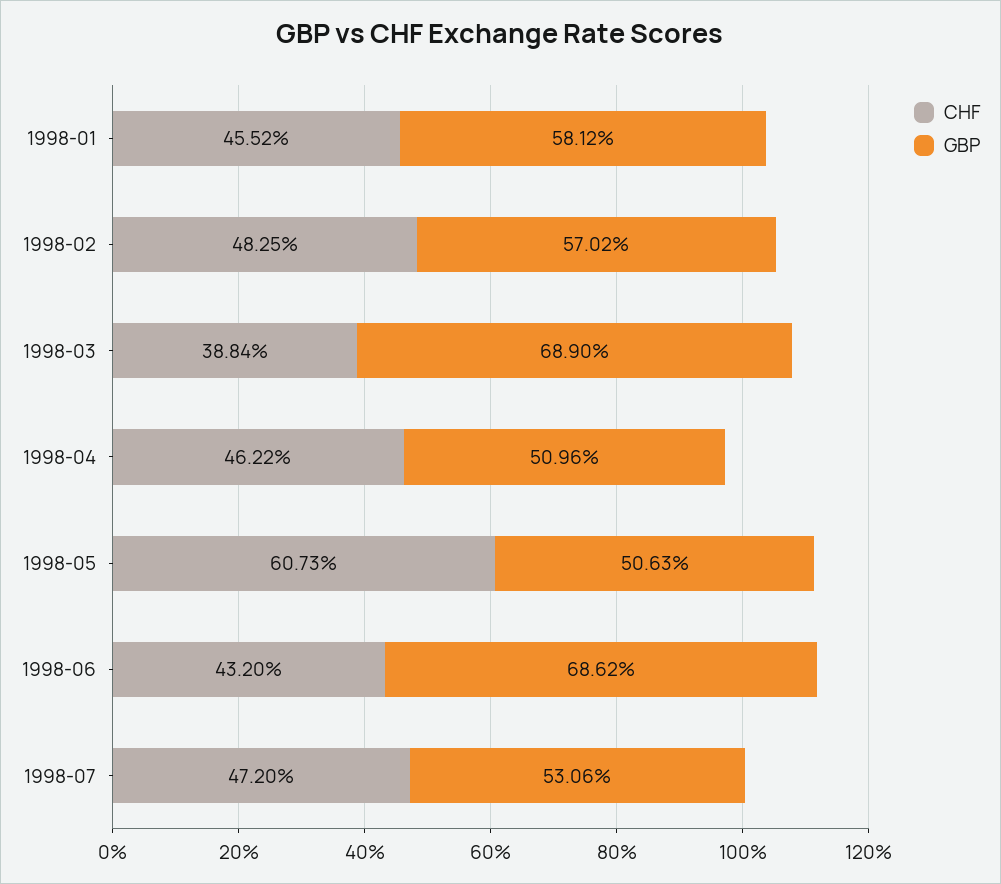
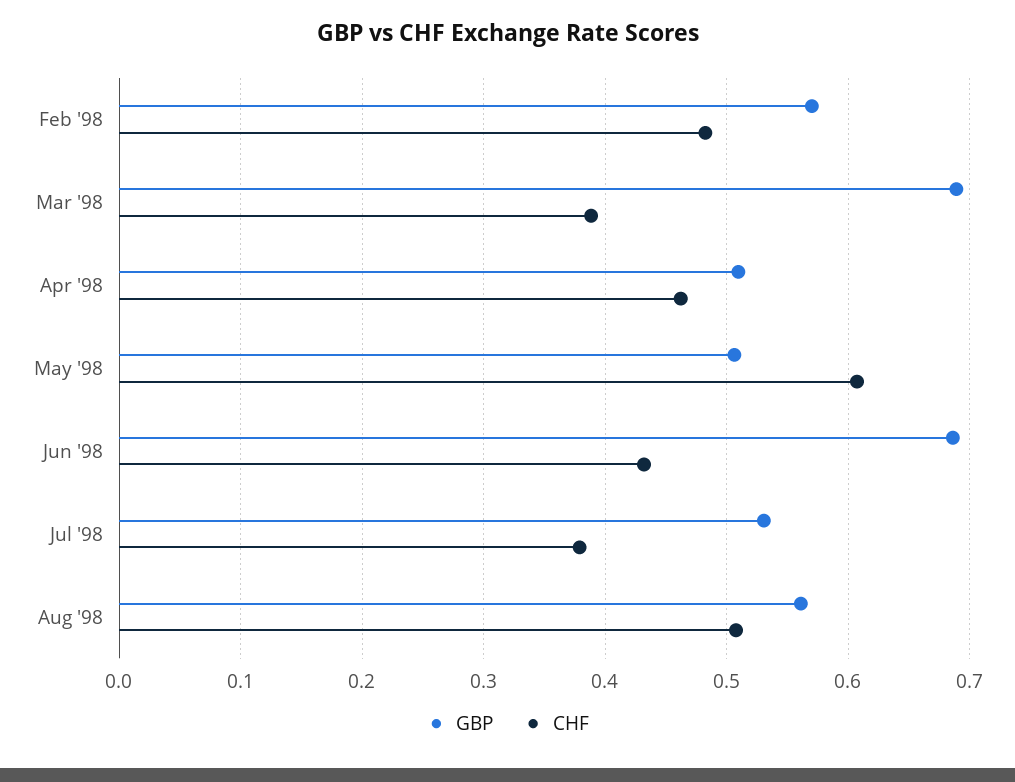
CHF, 1998-01: 0.4552 -> none
GBP, 1998-01: 0.5812 -> none
CHF, 1998-07: 0.472 -> 0.38
GBP, Aug '98: none -> 0.56
CHF, Aug '98: none -> 0.51

